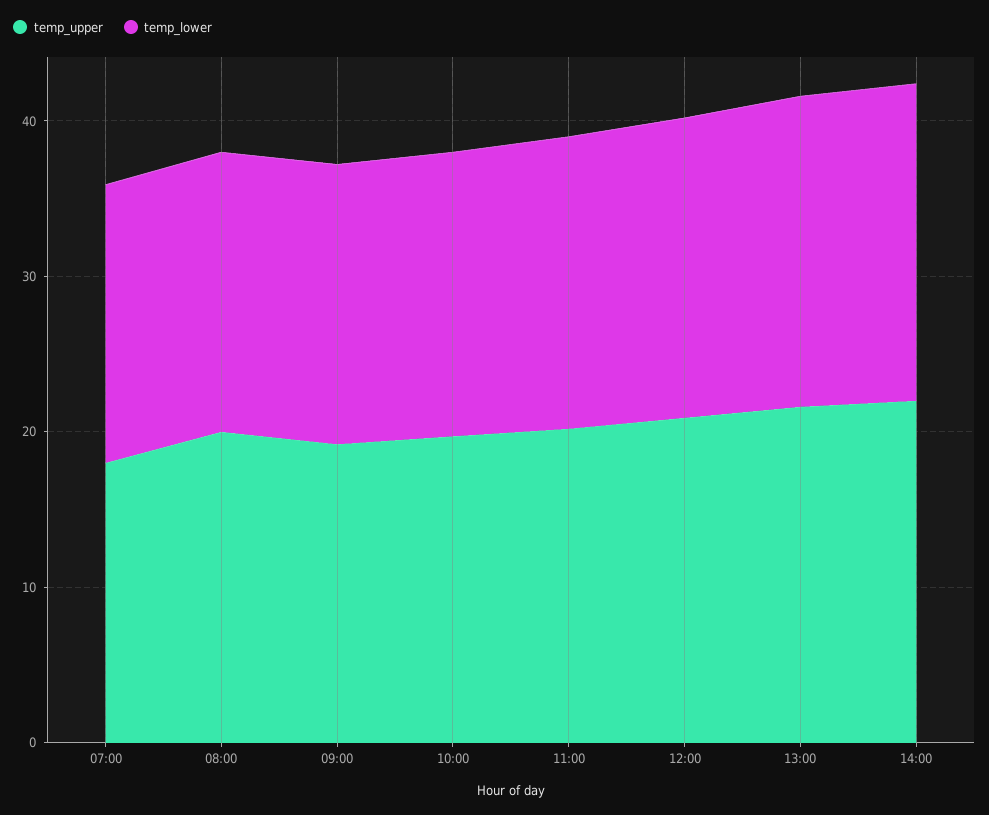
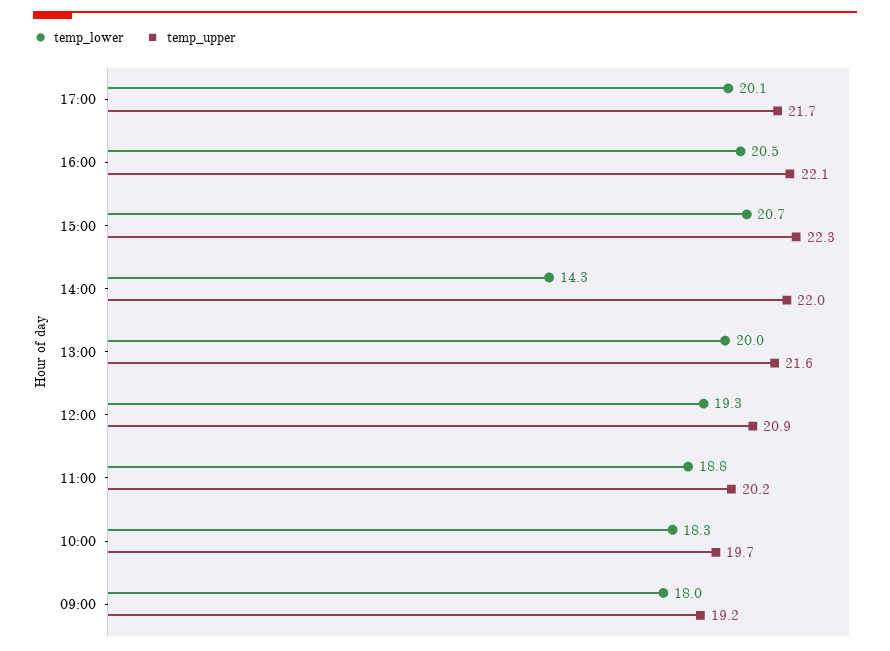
temp_upper, 07:00: 18 -> none
temp_lower, 07:00: 18 -> none
temp_upper, 08:00: 20 -> none
temp_lower, 08:00: 18 -> none
temp_lower, 14:00: 20 -> 14.3
temp_lower, 17:00: none -> 20.1
temp_upper, 17:00: none -> 21.7
temp_lower, 16:00: none -> 20.5
temp_upper, 16:00: none -> 22.1
temp_lower, 15:00: none -> 20.7
temp_upper, 15:00: none -> 22.3

